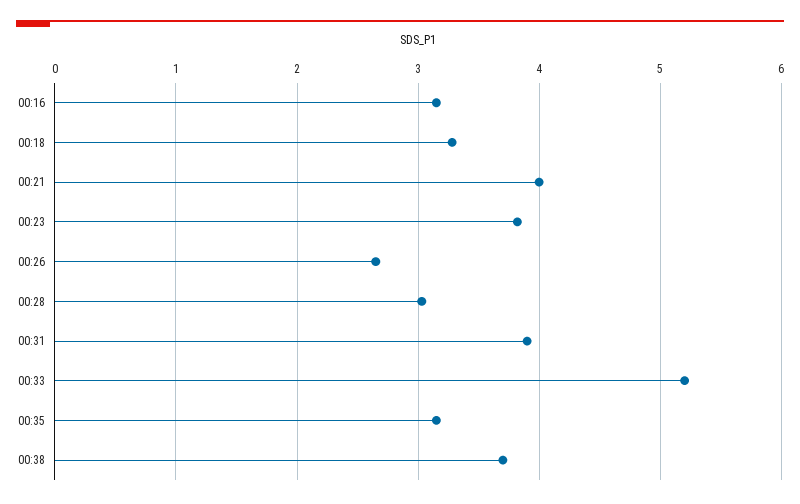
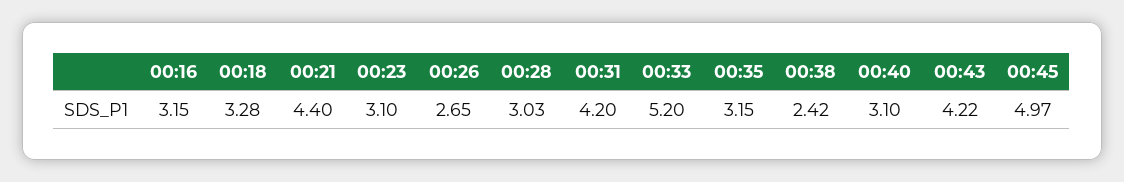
00:21: 4 -> 4.4
00:23: 3.8 -> 3.1
00:31: 3.9 -> 4.2
00:38: 3.7 -> 2.42
00:40: none -> 3.1
00:43: none -> 4.22
00:45: none -> 4.97

